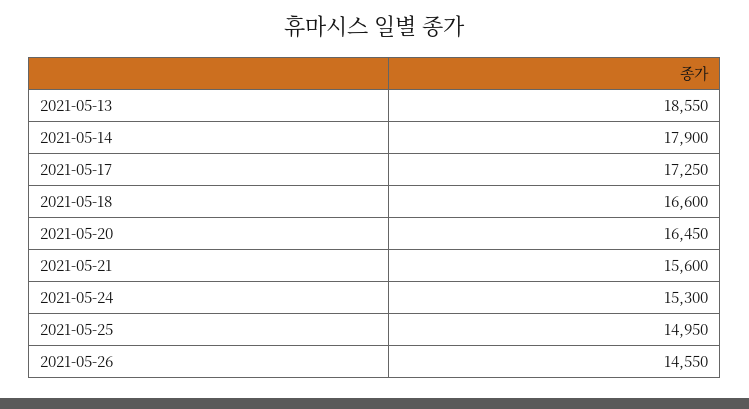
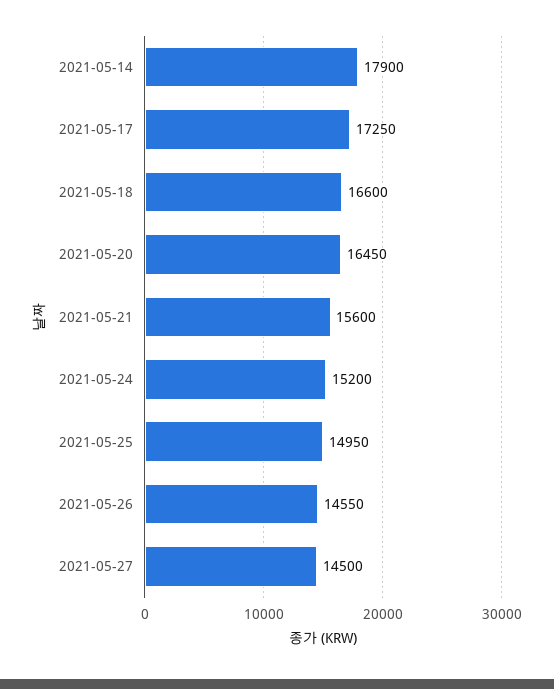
2021-05-13: 18550 -> none
2021-05-24: 15300 -> 15200
2021-05-27: none -> 14500

